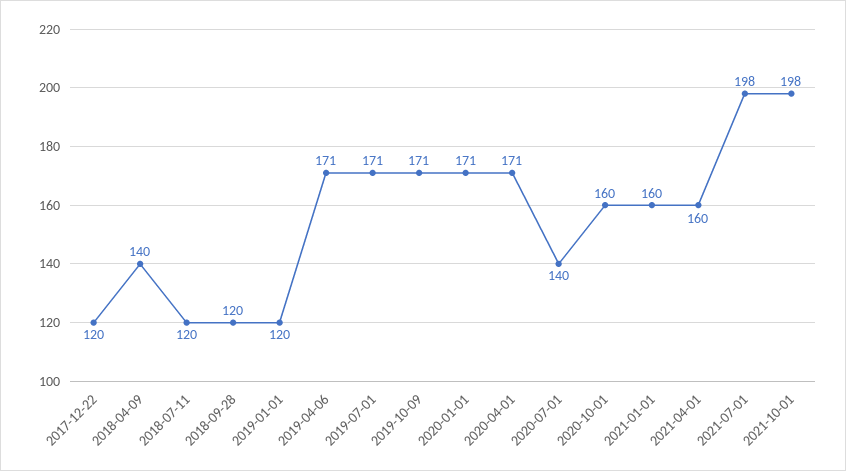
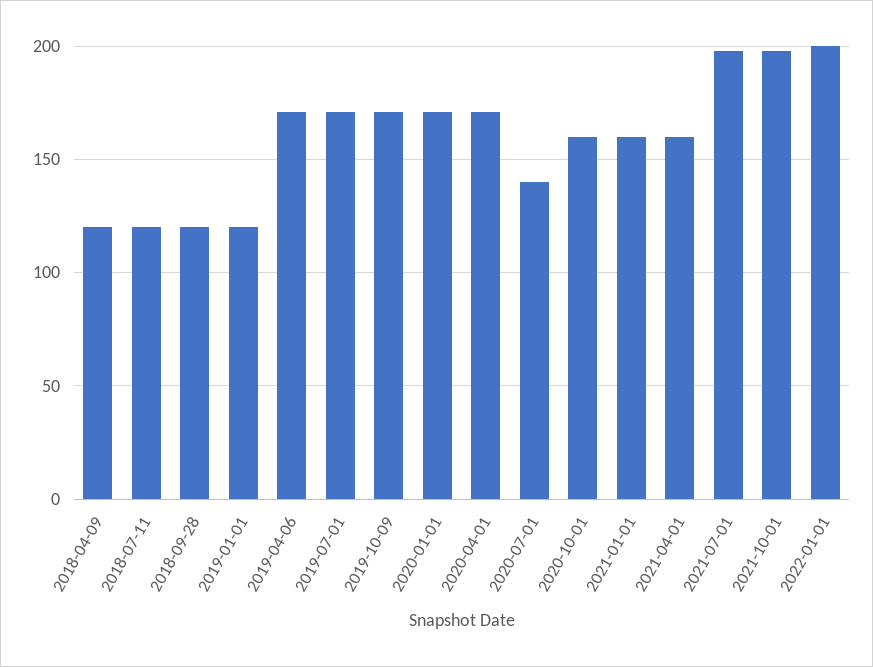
2017-12-22: 120 -> none
2018-04-09: 140 -> 120
2022-01-01: none -> 200

